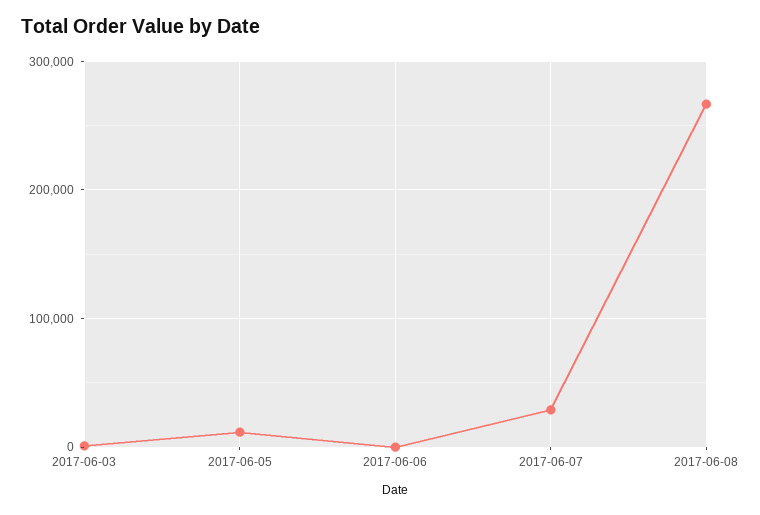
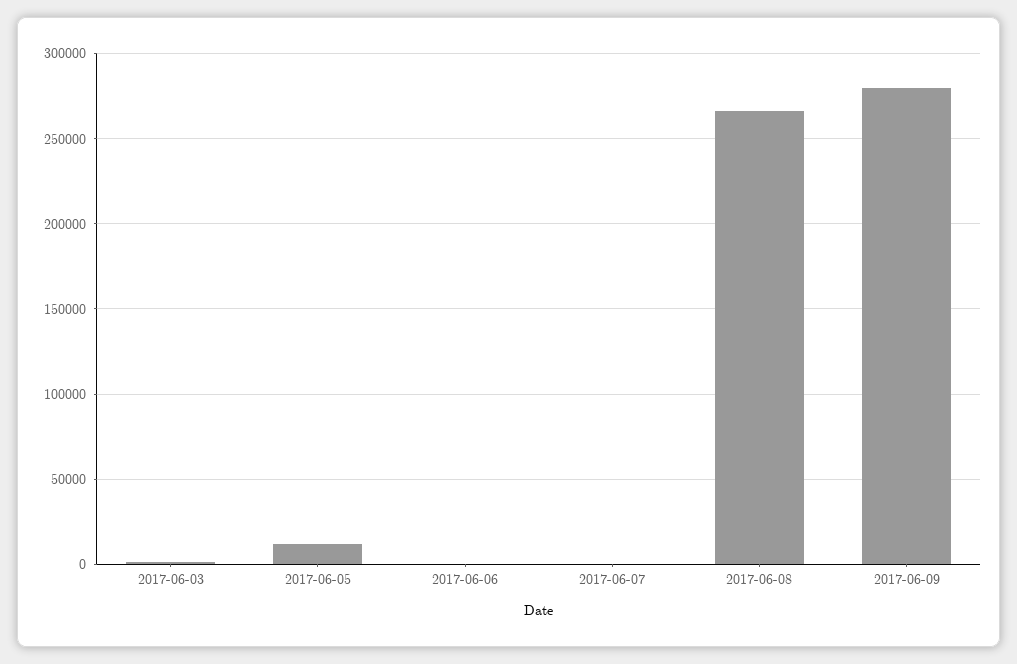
2017-06-07: 30000 -> 0
2017-06-09: none -> 280000

